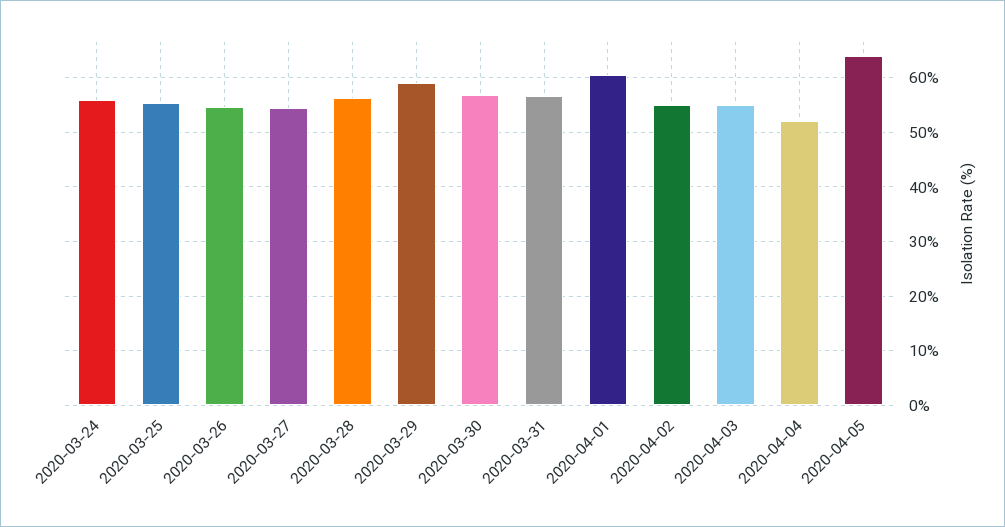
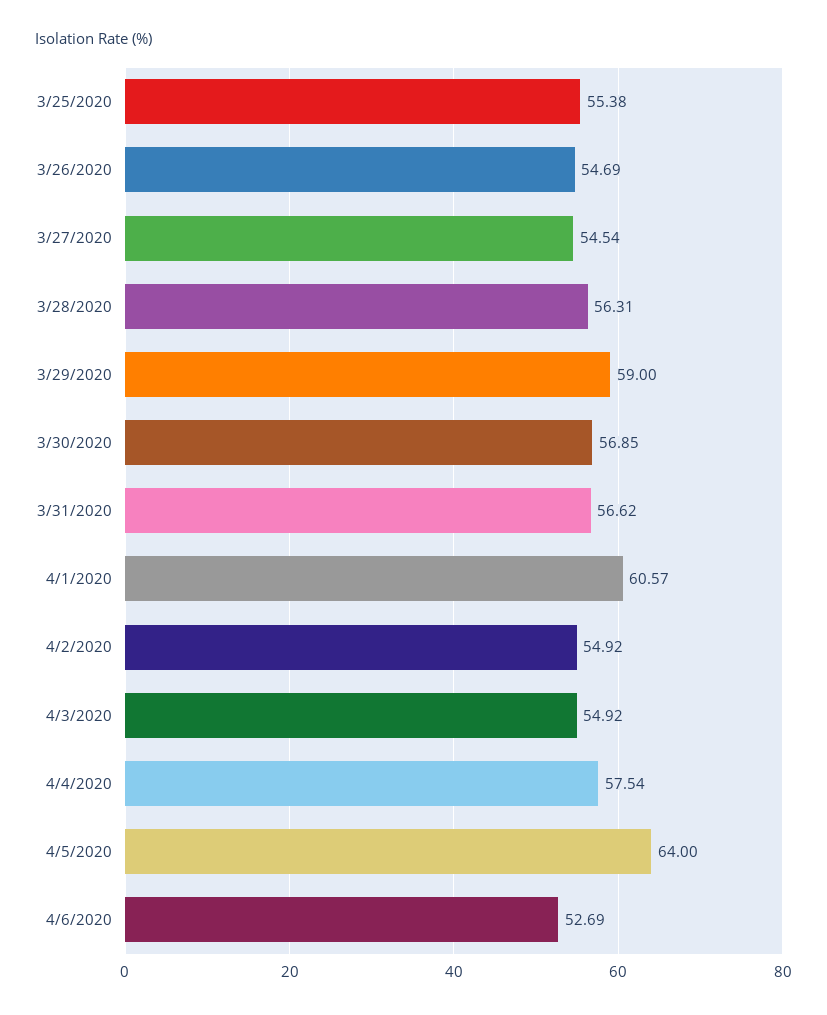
2020-03-24: 56 -> none
2020-04-04: 52 -> 57.54
4/6/2020: none -> 52.69

